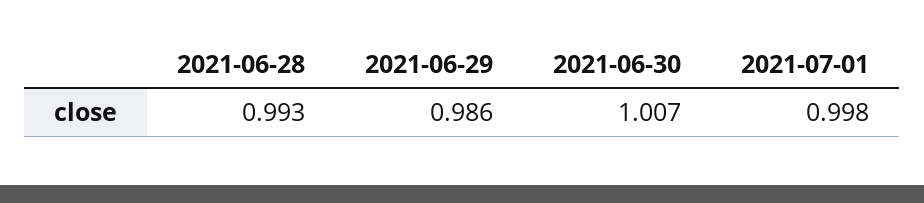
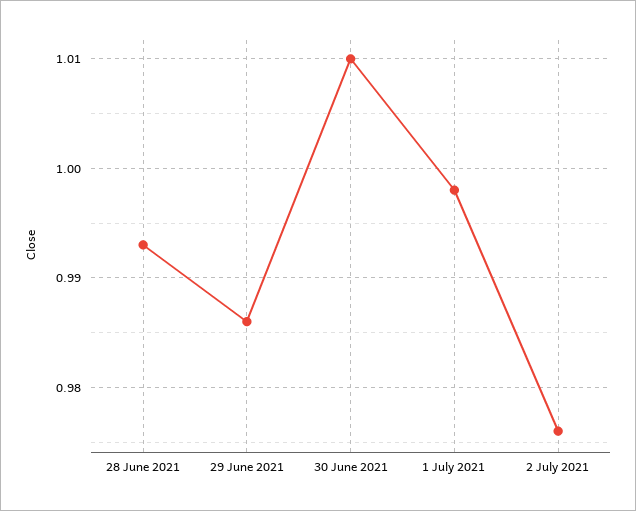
2021-06-30: 1.007 -> 1.01
2 July 2021: none -> 0.976

